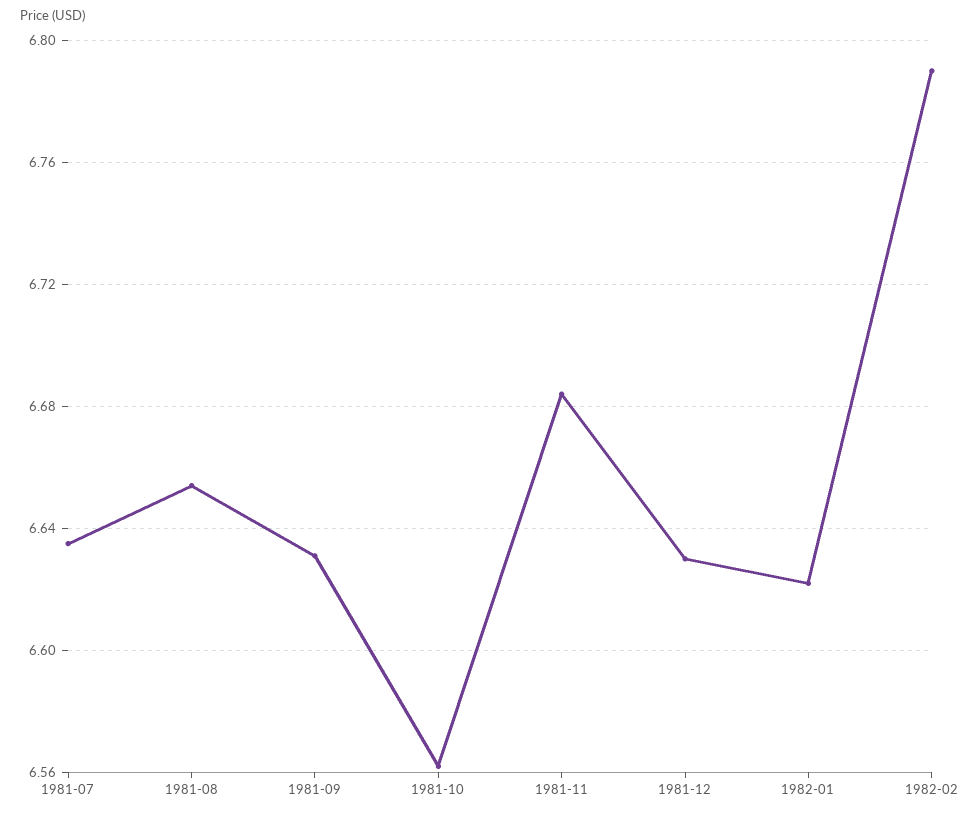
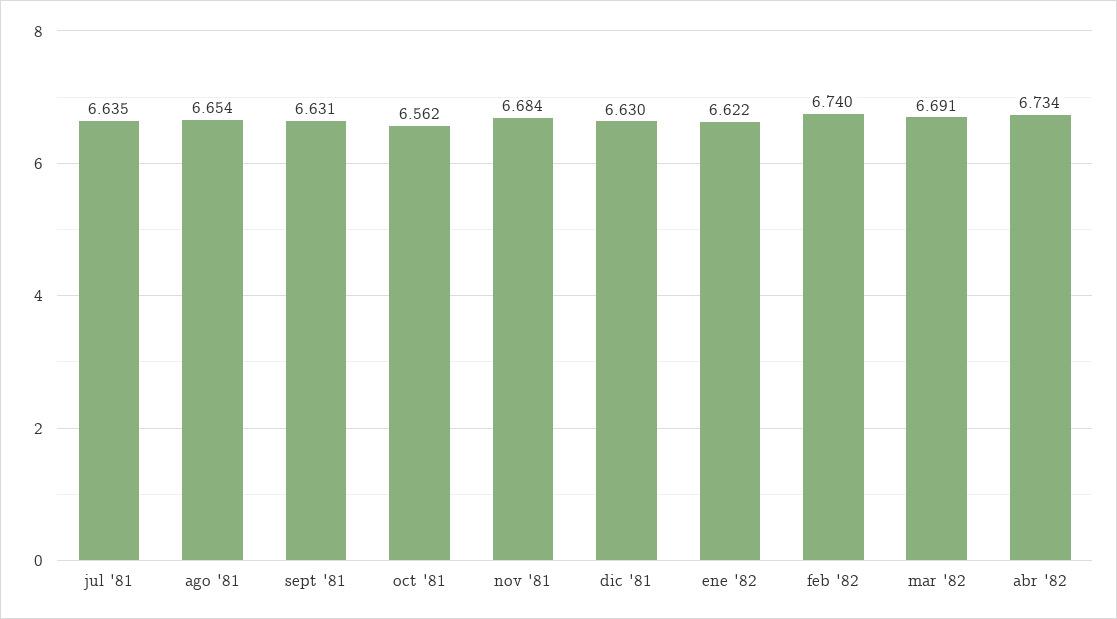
1982-02: 6.79 -> 6.74
mar '82: none -> 6.691
abr '82: none -> 6.734

